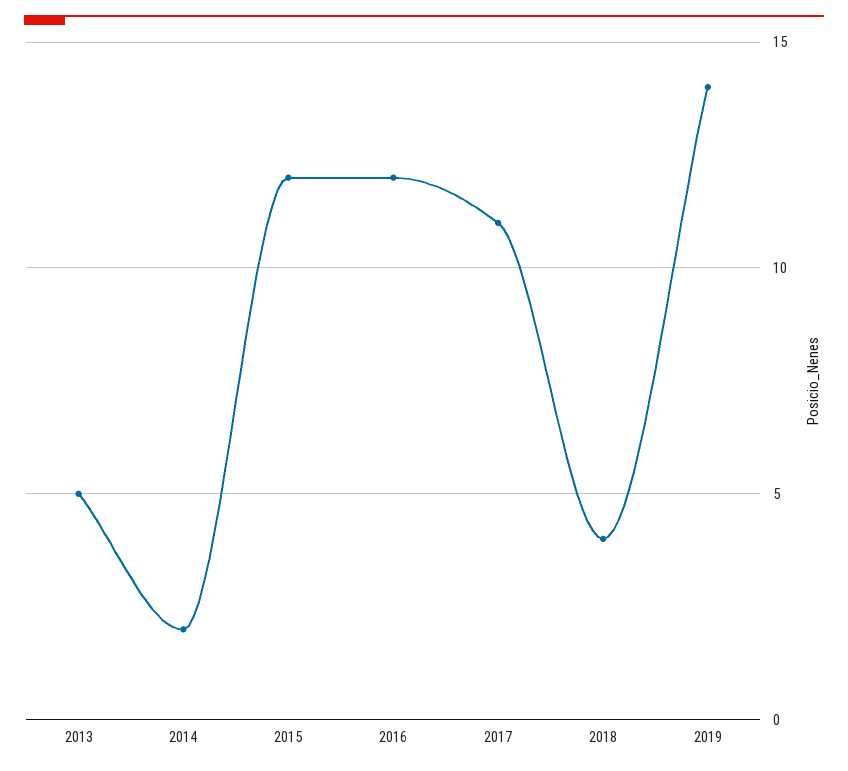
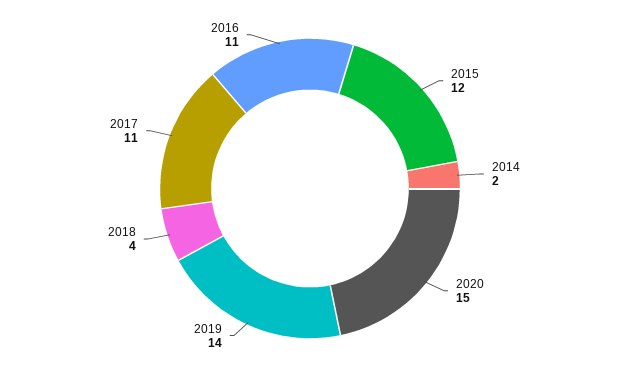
2013: 5 -> none
2016: 12 -> 11
2020: none -> 15

